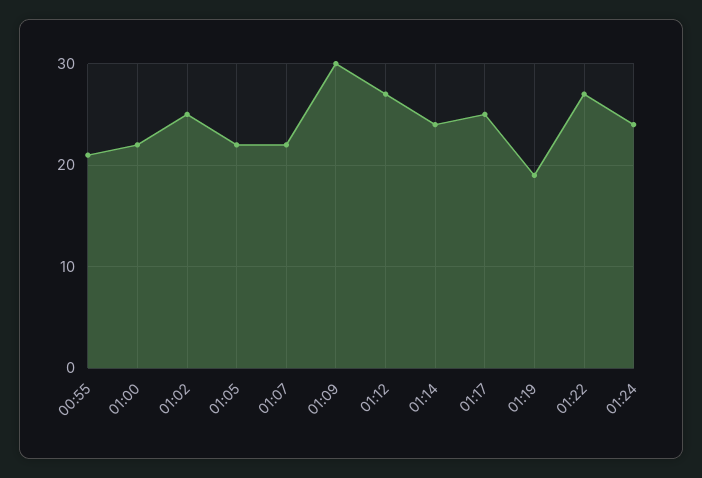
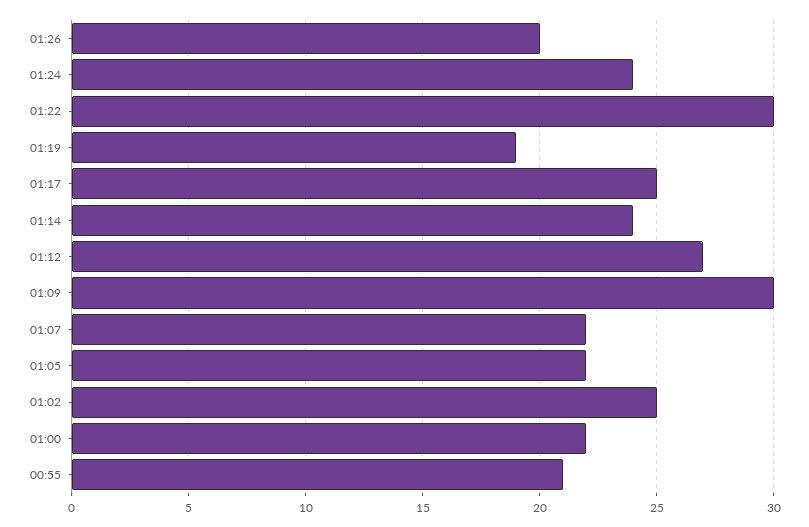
01:22: 27 -> 30
01:26: none -> 20

